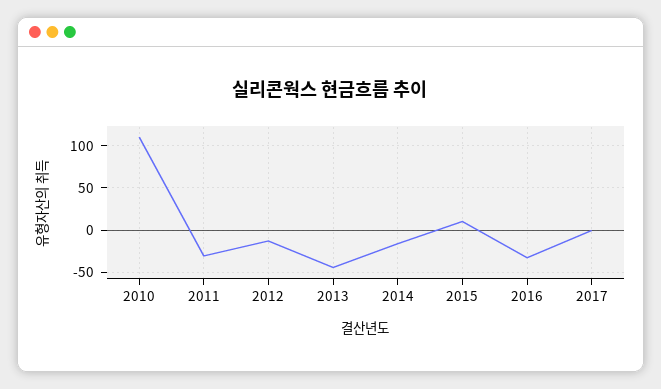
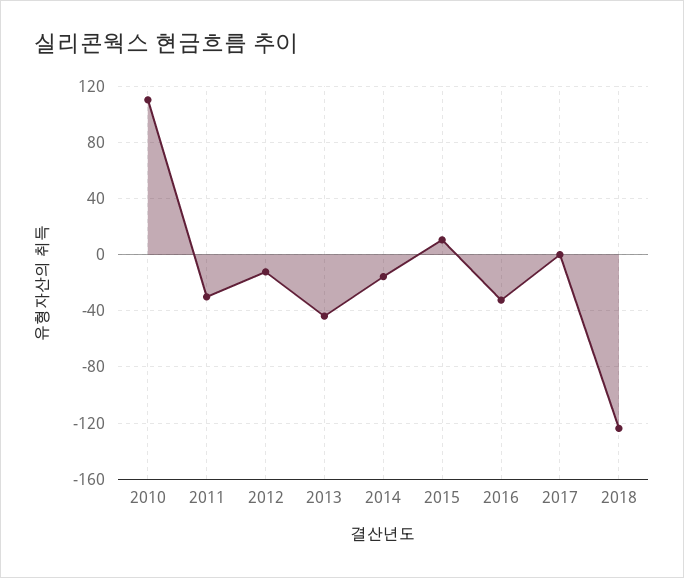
2018: none -> -125

